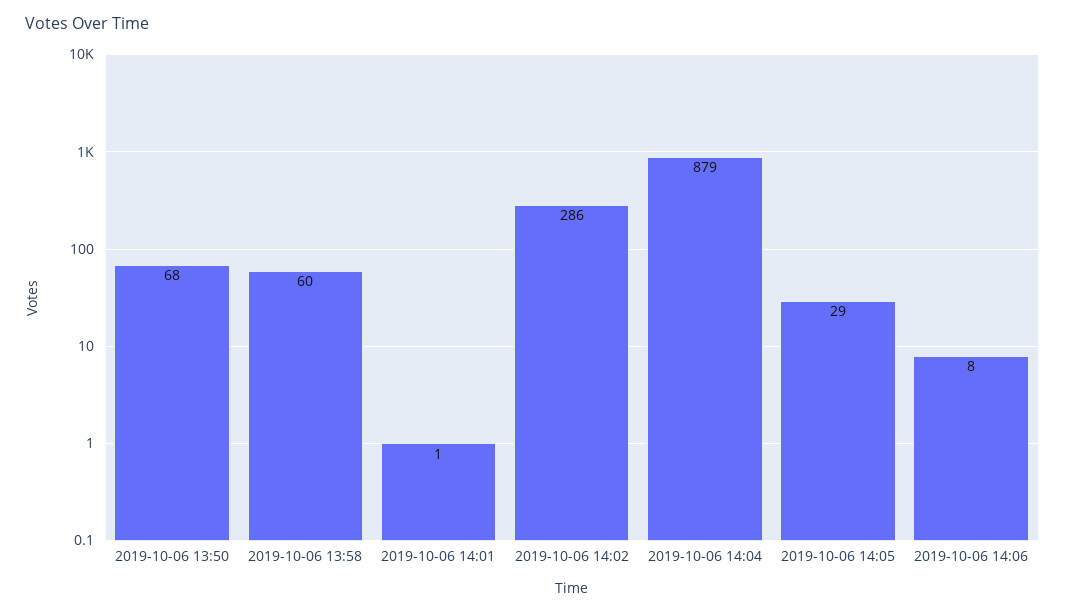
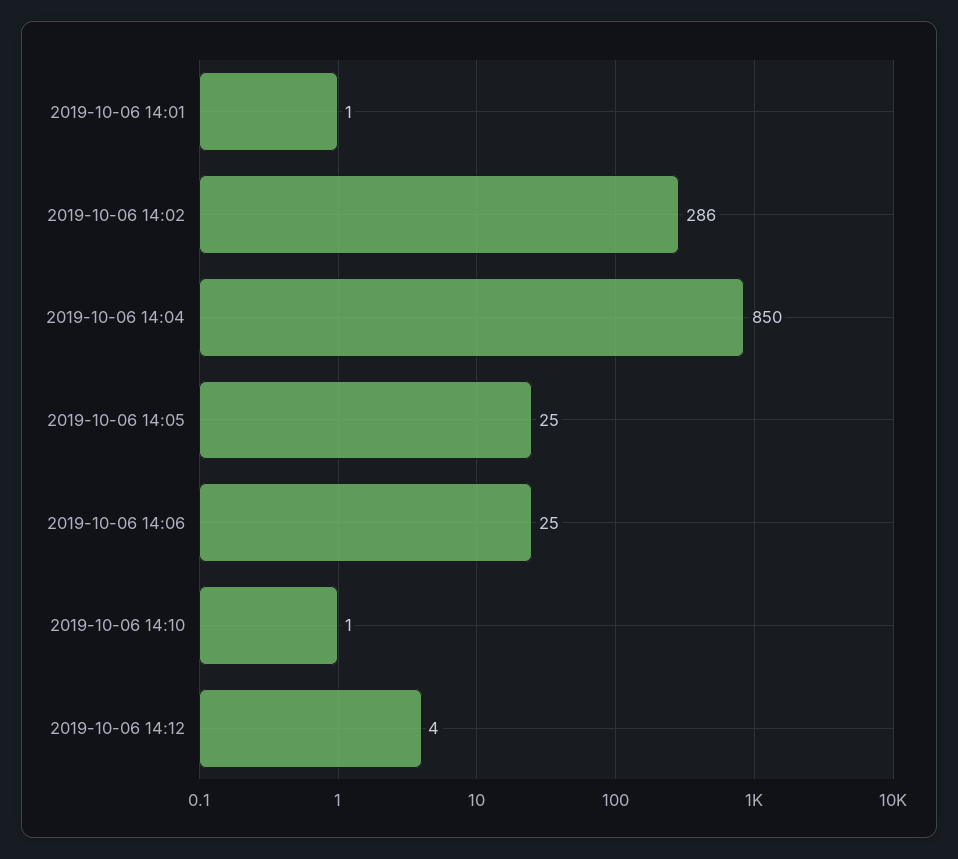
2019-10-06 13:50: 68 -> none
2019-10-06 13:58: 60 -> none
2019-10-06 14:04: 879 -> 850
2019-10-06 14:05: 29 -> 25
2019-10-06 14:06: 8 -> 25
2019-10-06 14:10: none -> 1
2019-10-06 14:12: none -> 4

